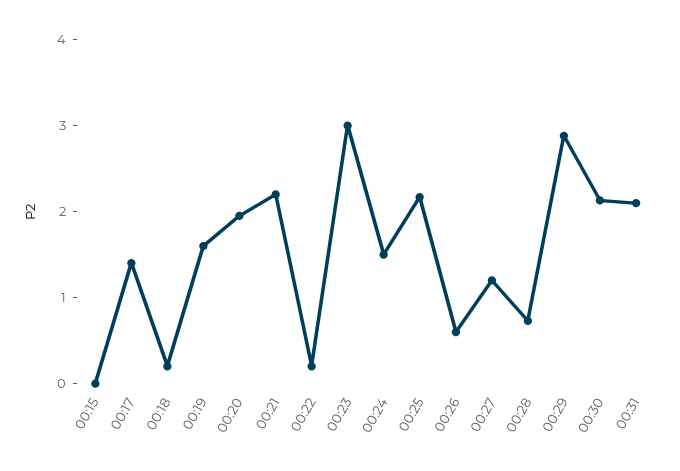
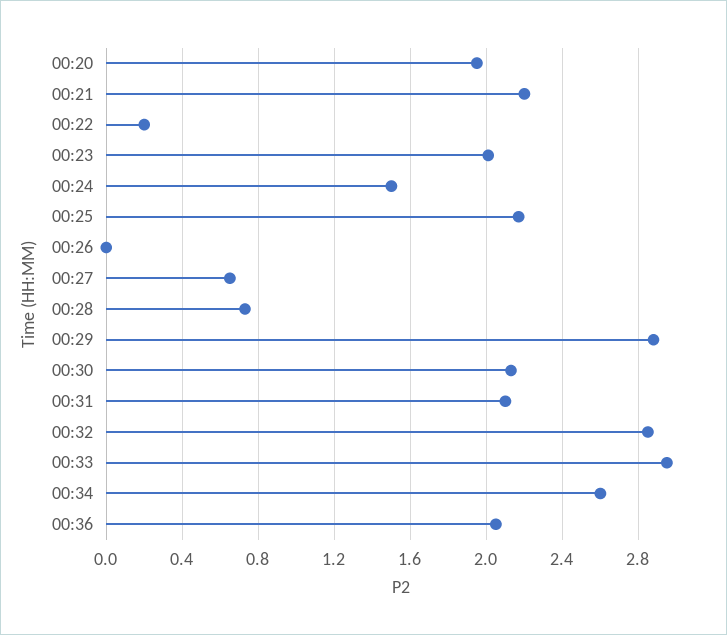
00:15: 0 -> none
00:17: 1.4 -> none
00:18: 0.2 -> none
00:19: 1.6 -> none
00:23: 3 -> 2
00:26: 0.6 -> 0
00:27: 1.2 -> 0.65
00:32: none -> 2.85
00:33: none -> 2.95
00:34: none -> 2.6
00:36: none -> 2.05

